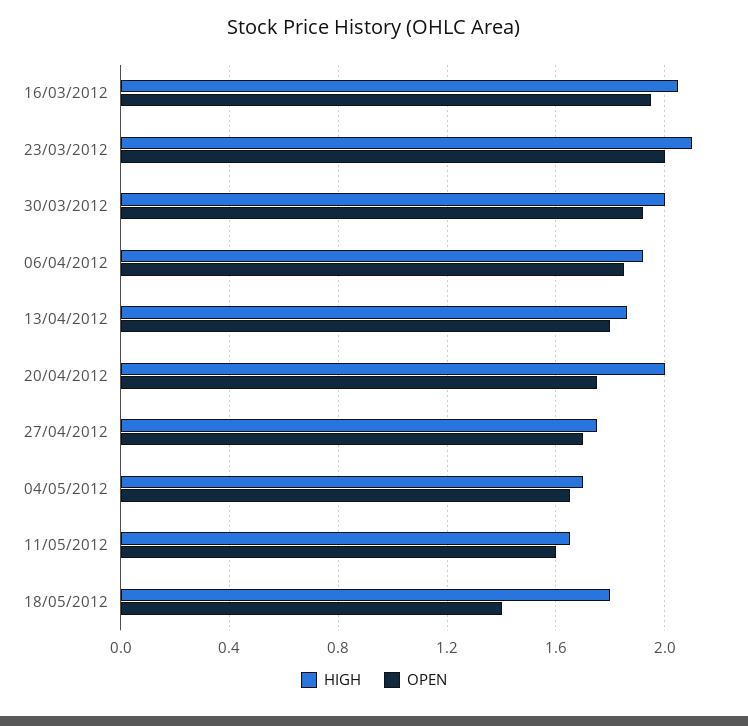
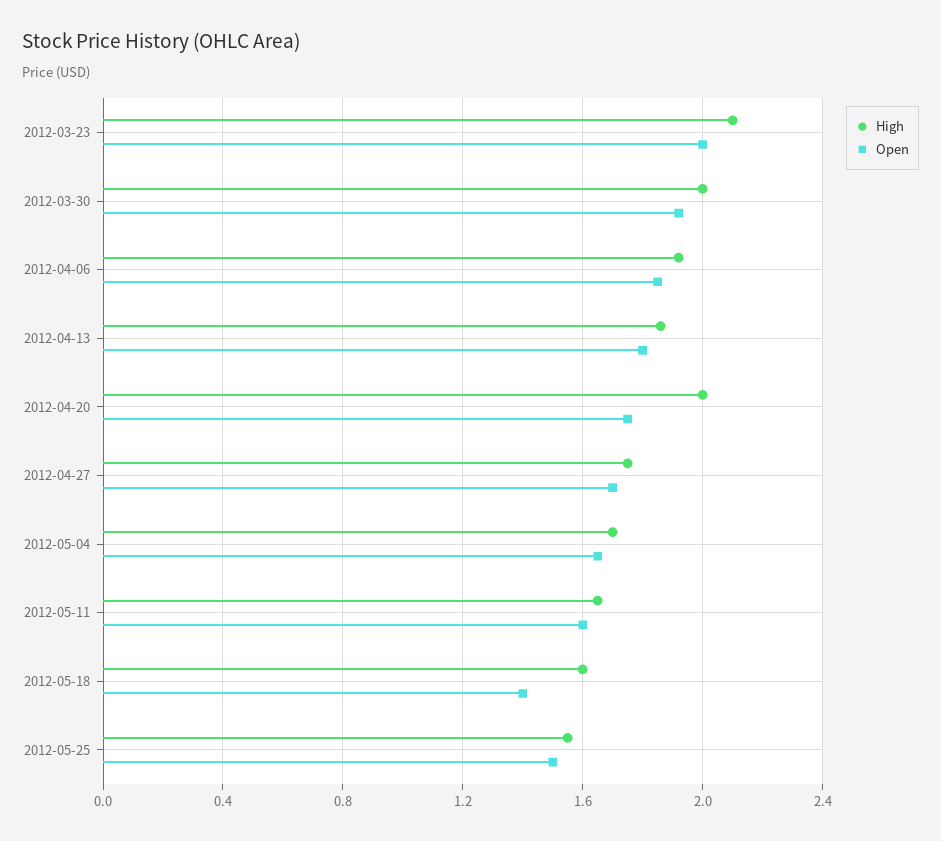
HIGH, 16/03/2012: 2.05 -> none
OPEN, 16/03/2012: 1.95 -> none
HIGH, 18/05/2012: 1.8 -> 1.6
HIGH, 2012-05-25: none -> 1.55
OPEN, 2012-05-25: none -> 1.5

